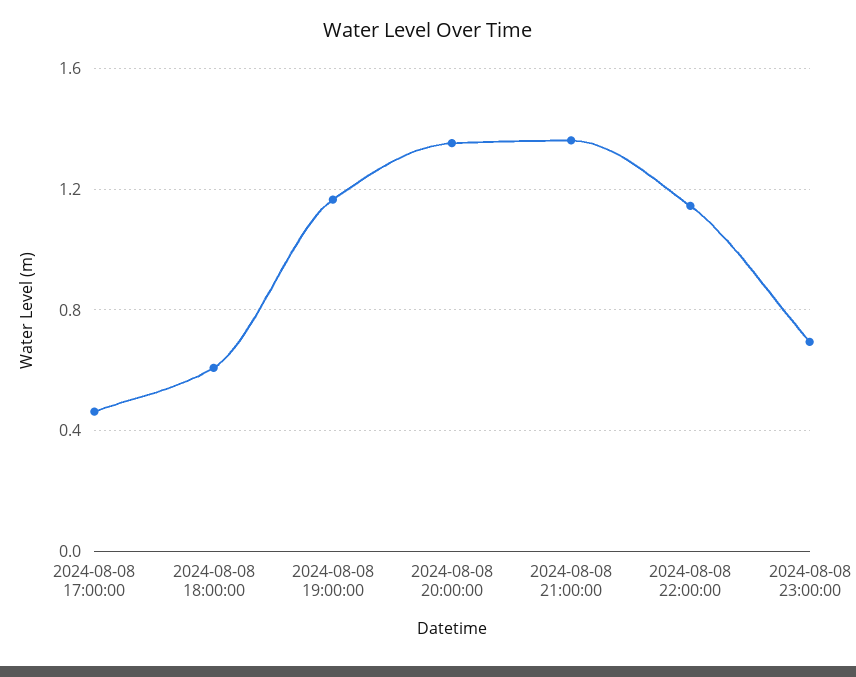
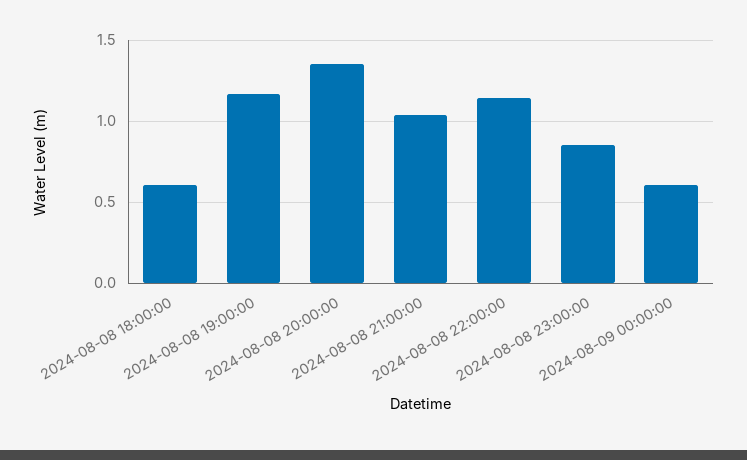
2024-08-08 17:00:00: 0.45 -> none
2024-08-08 21:00:00: 1.35 -> 1.05
2024-08-08 23:00:00: 0.7 -> 0.85
2024-08-09 00:00:00: none -> 0.6

